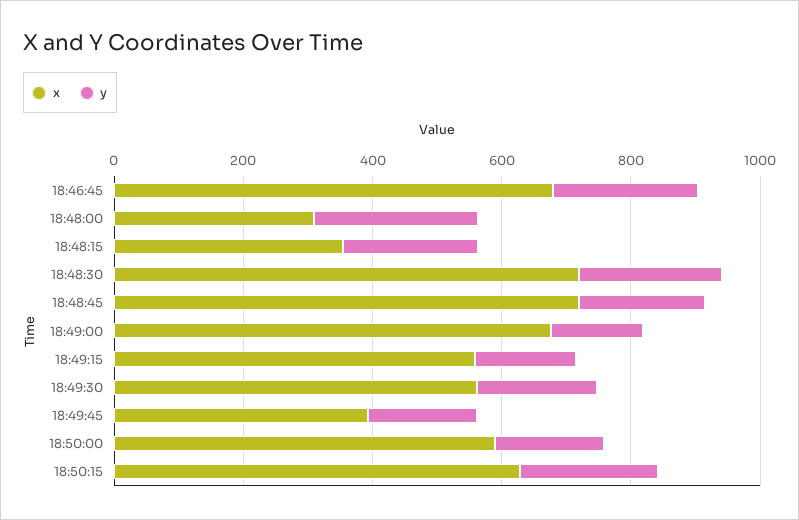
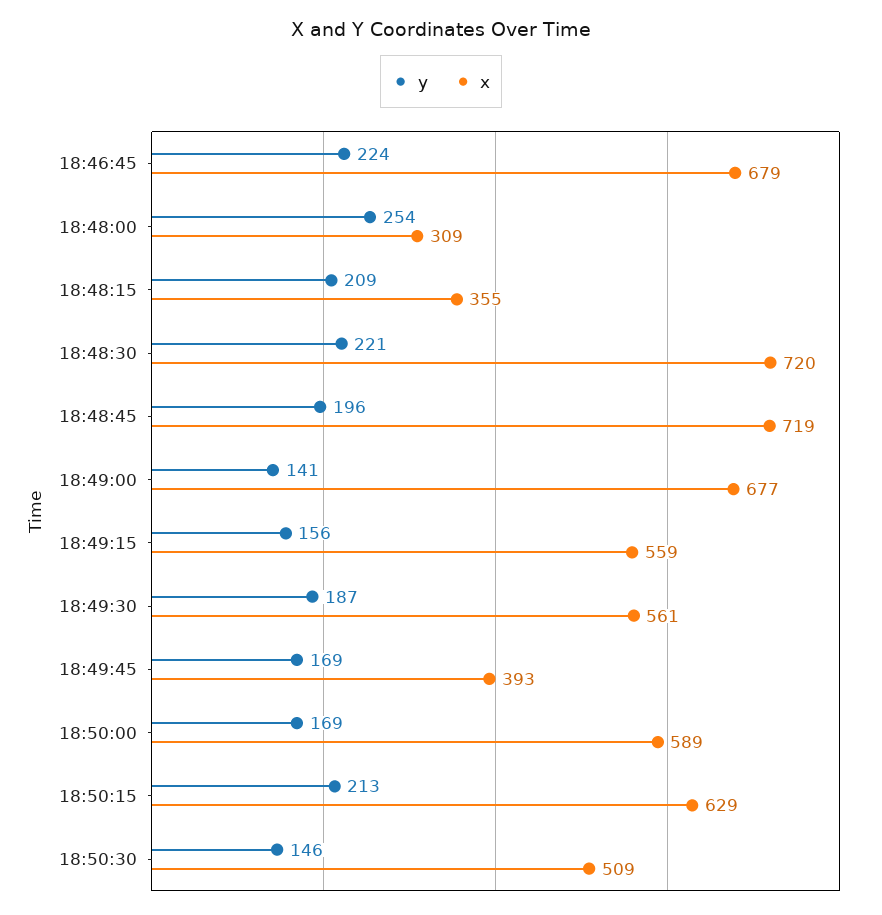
y, 18:50:30: none -> 146
x, 18:50:30: none -> 509

